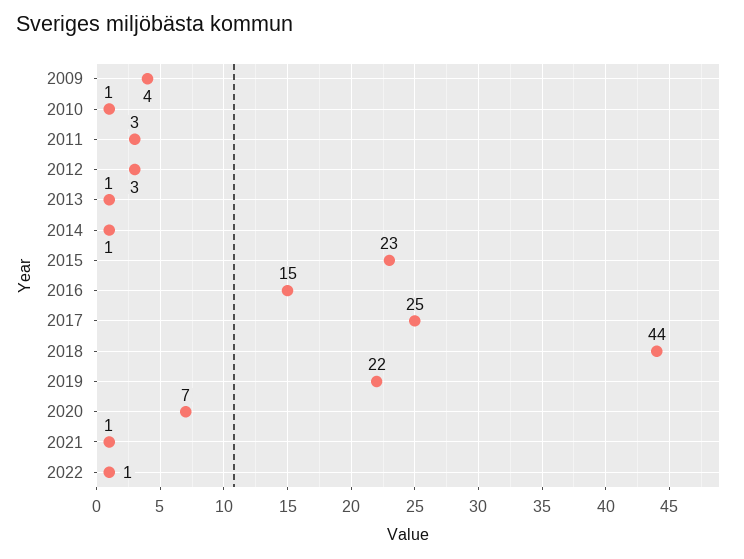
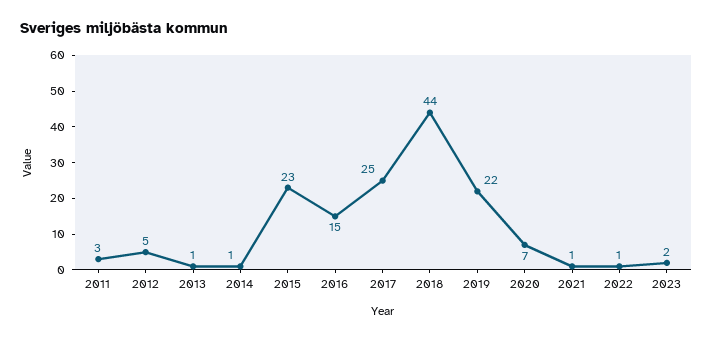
2009: 4 -> none
2010: 1 -> none
2012: 3 -> 5
2023: none -> 2

